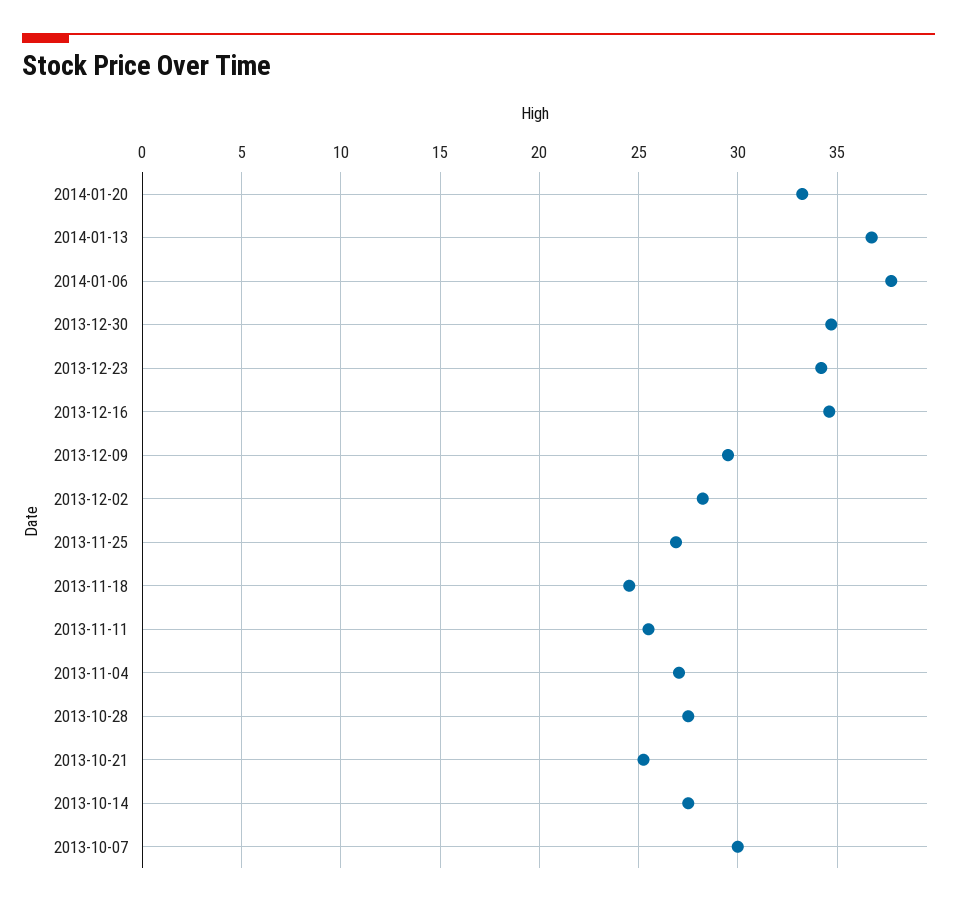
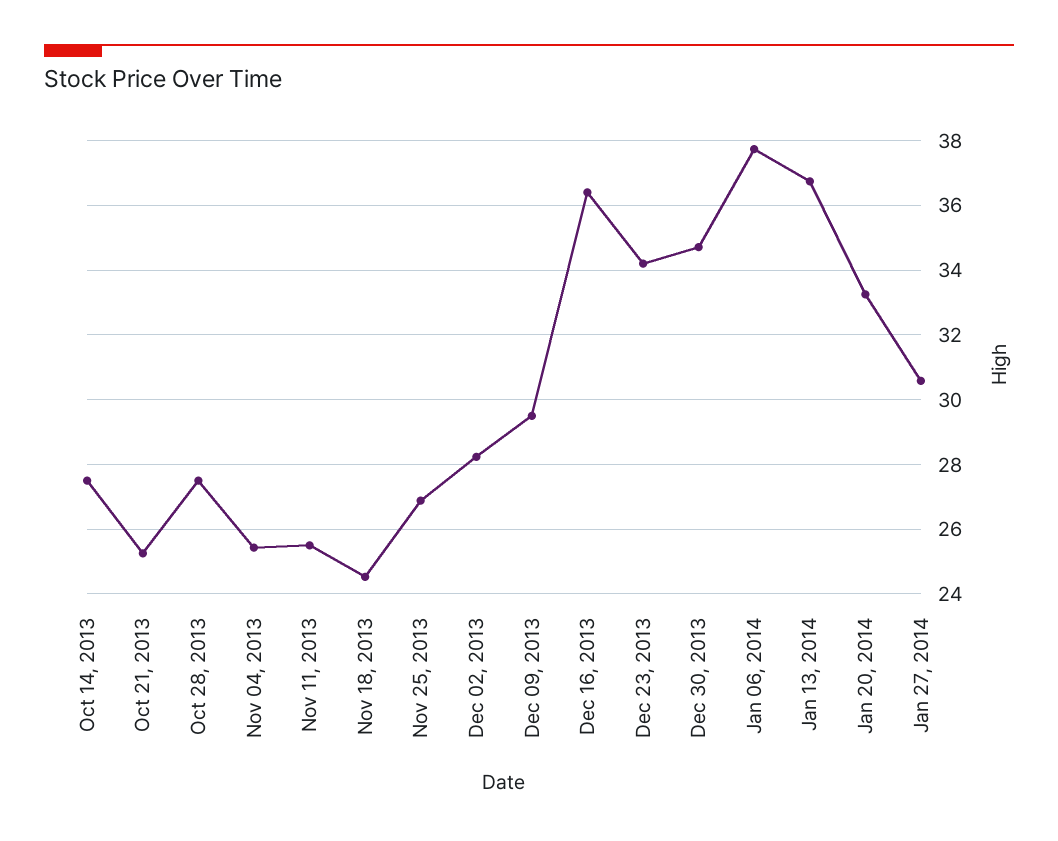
2013-12-16: 34.5 -> 36.4
2013-11-04: 27 -> 25.4
2013-10-07: 30 -> none
Jan 27, 2014: none -> 30.6

